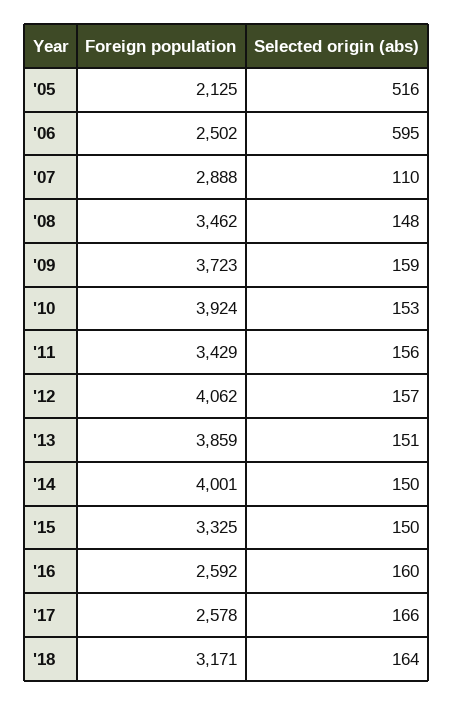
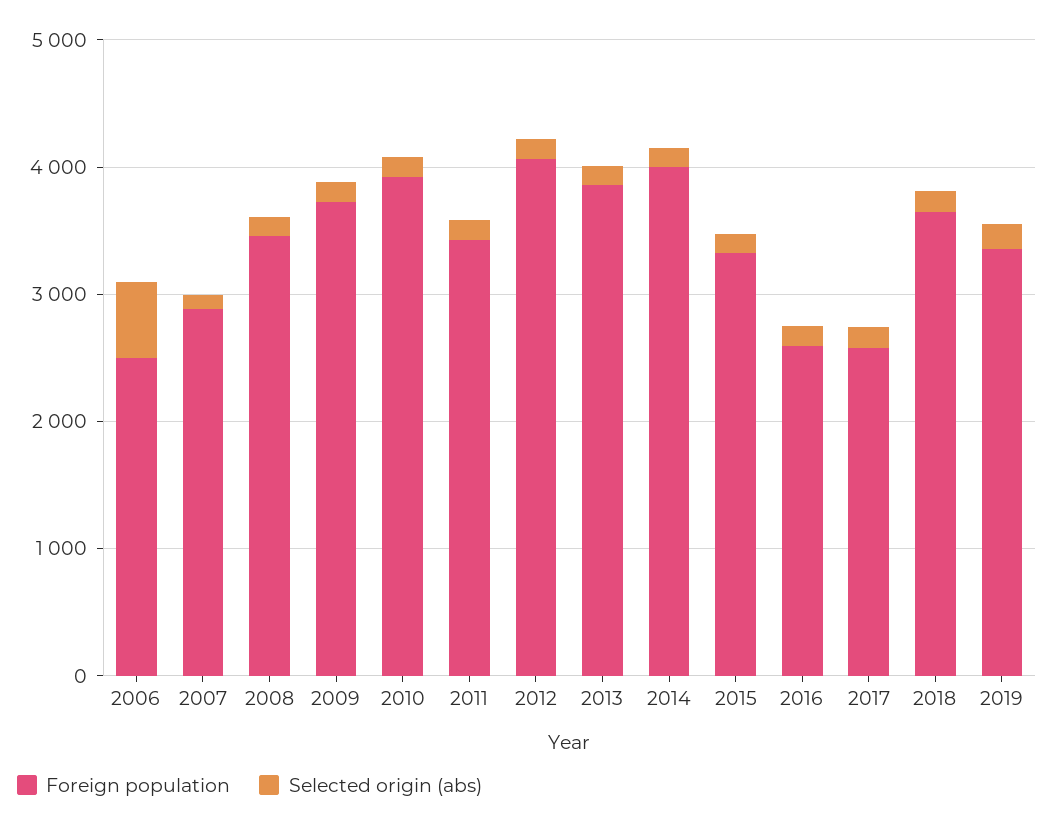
Foreign population, '05: 2125 -> none
Selected origin (abs), '05: 516 -> none
Foreign population, '18: 3171 -> 3600
Foreign population, 2019: none -> 3400
Selected origin (abs), 2019: none -> 200

